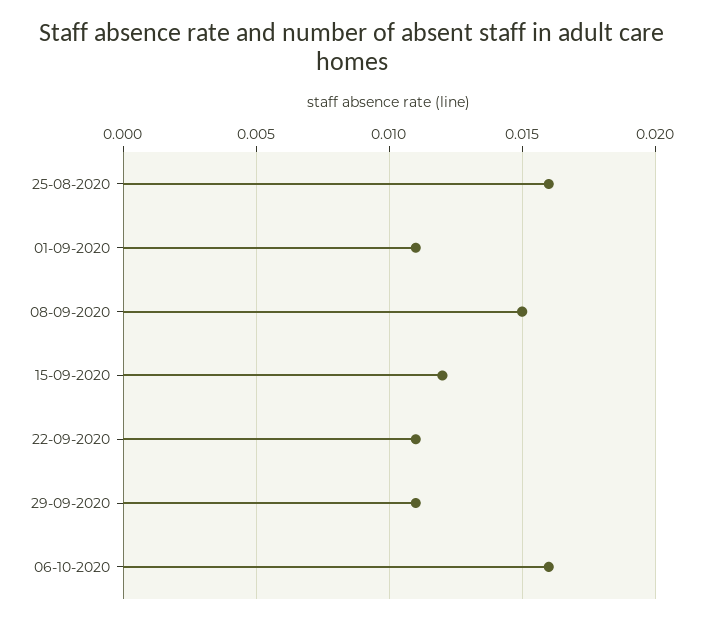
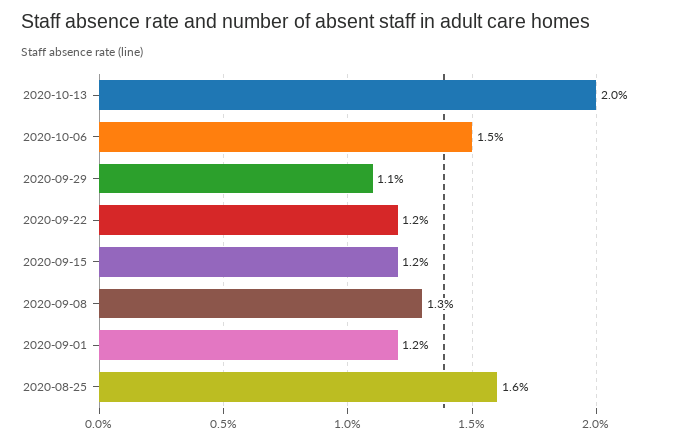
01-09-2020: 0.011 -> 0.012
08-09-2020: 0.015 -> 0.013
22-09-2020: 0.011 -> 0.012
06-10-2020: 0.016 -> 0.015
2020-10-13: none -> 0.02

